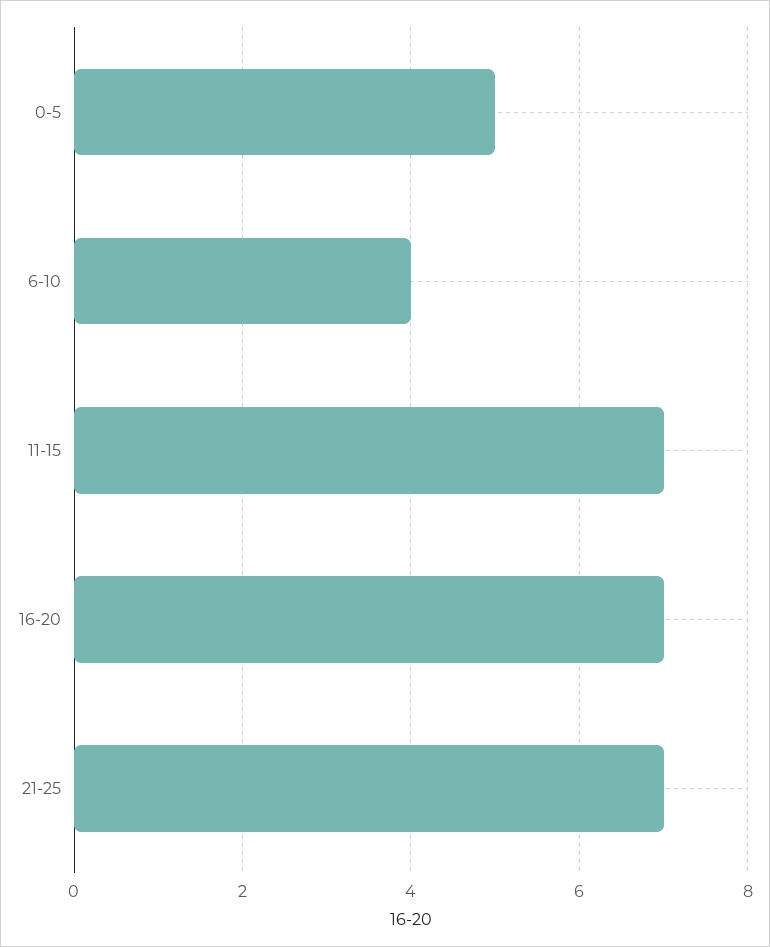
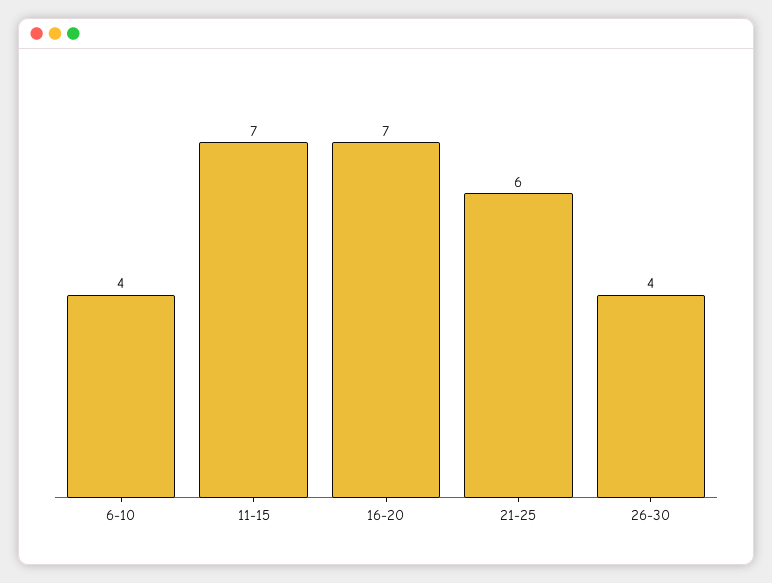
0-5: 5 -> none
21-25: 7 -> 6
26-30: none -> 4

